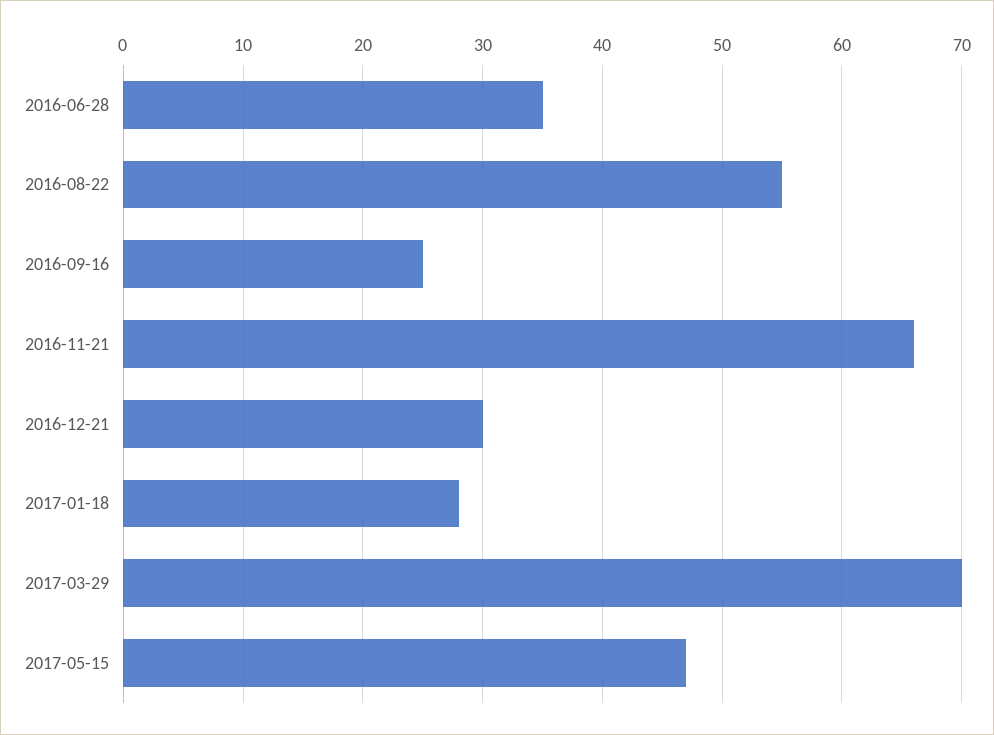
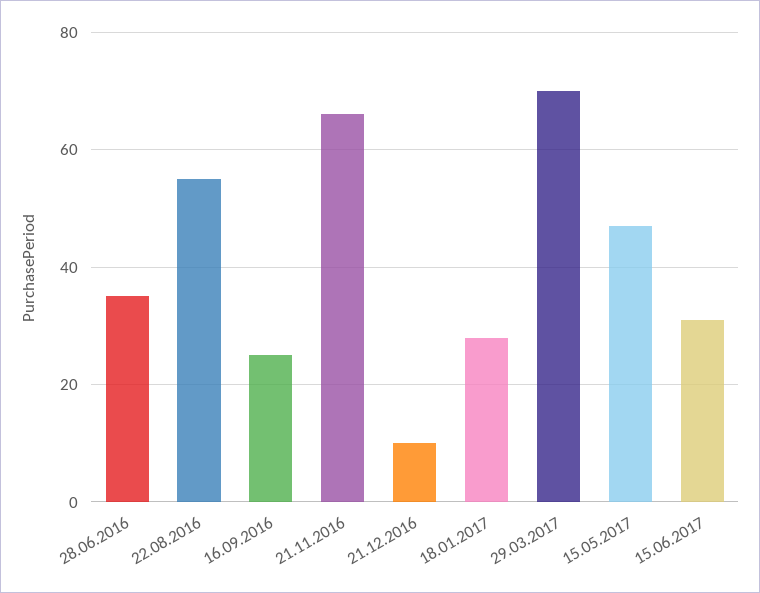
2016-12-21: 30 -> 10
15.06.2017: none -> 30

